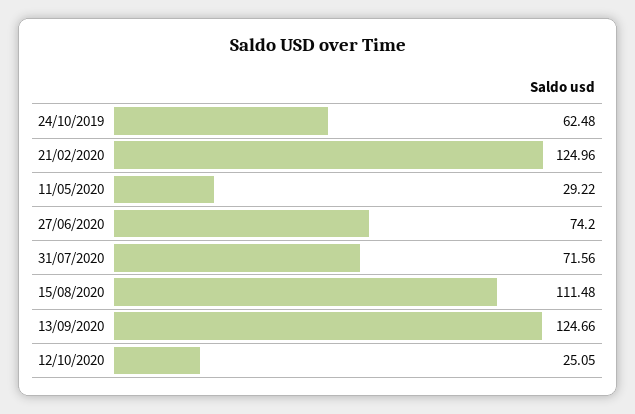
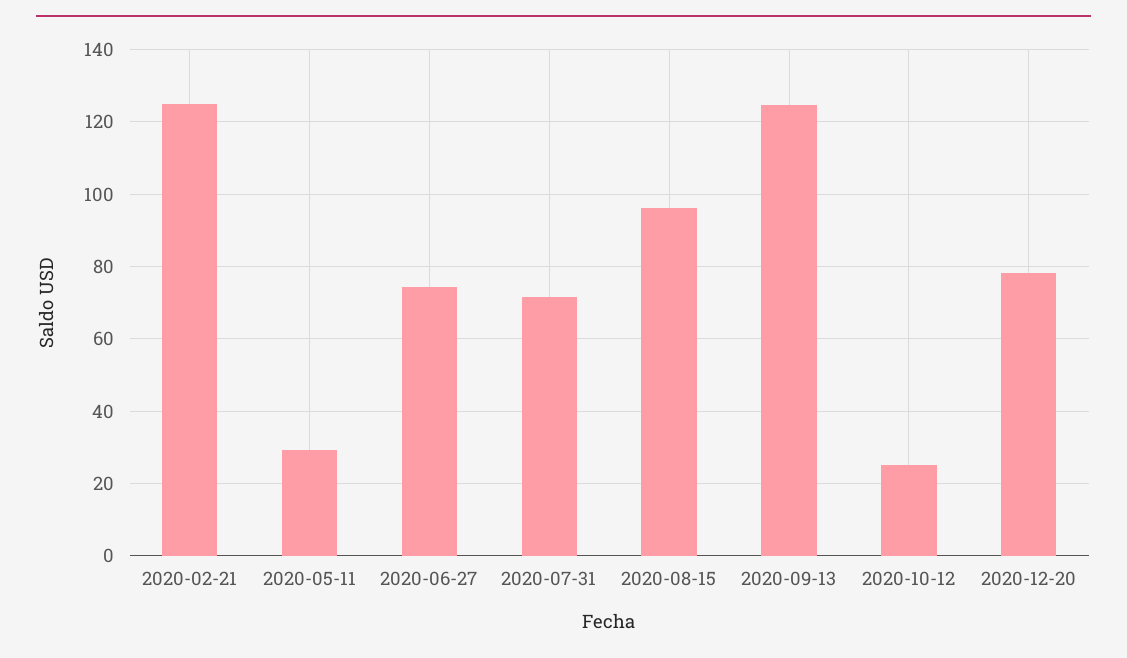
24/10/2019: 62.48 -> none
15/08/2020: 111.48 -> 96
2020-12-20: none -> 78

